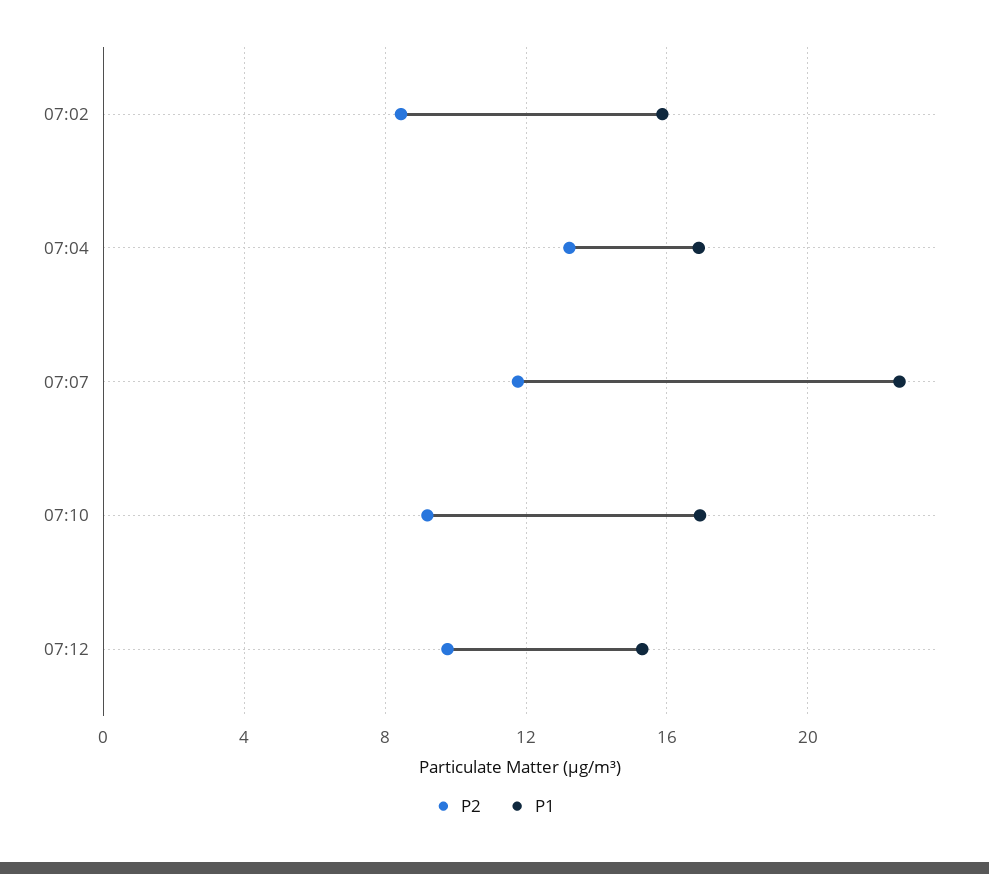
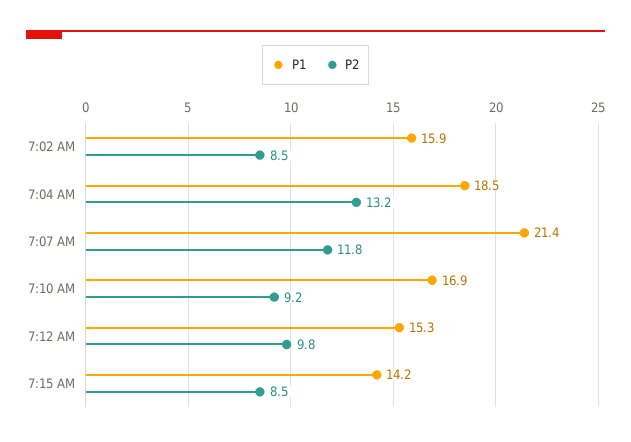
P1, 07:04: 17 -> 18.5
P1, 07:07: 22.5 -> 21.4
P1, 7:15 AM: none -> 14.2
P2, 7:15 AM: none -> 8.5

